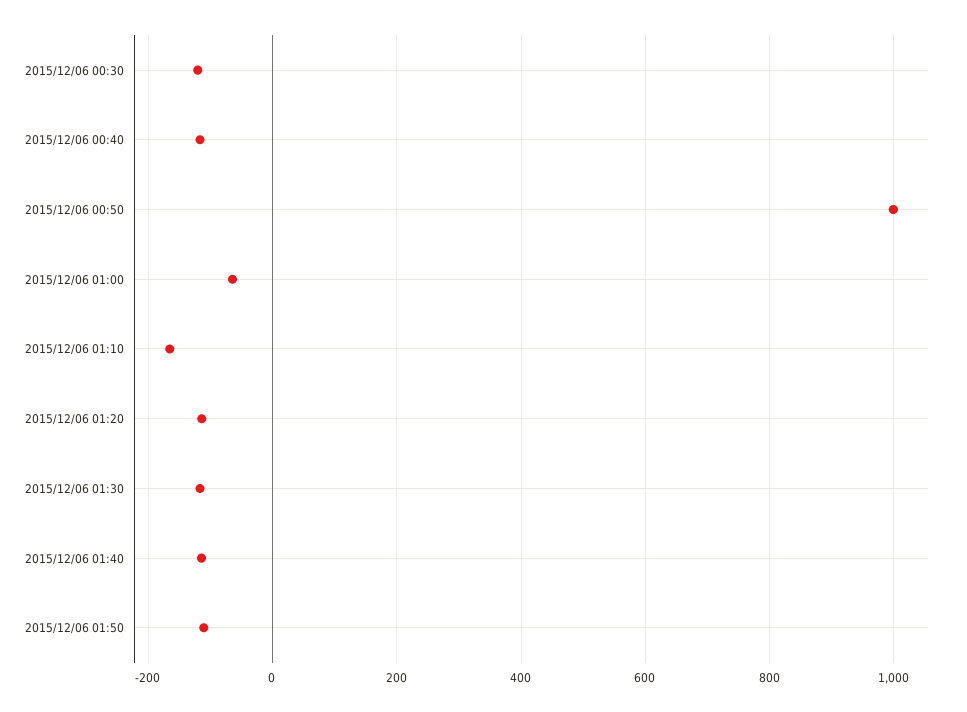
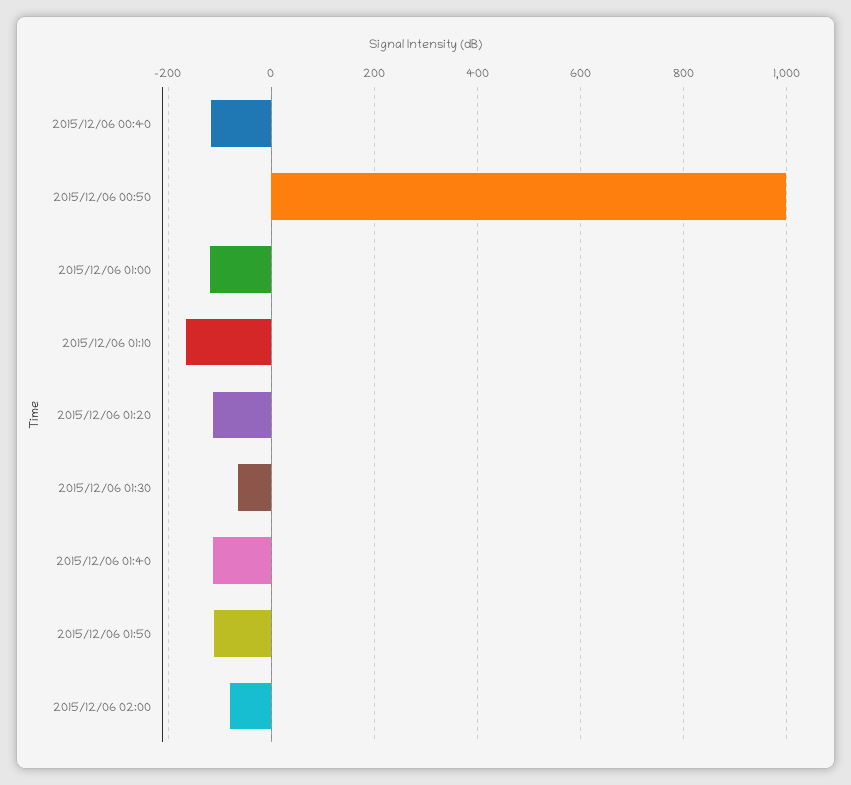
2015/12/06 00:30: -120 -> none
2015/12/06 01:00: -60 -> -120
2015/12/06 01:30: -120 -> -60
2015/12/06 02:00: none -> -80

